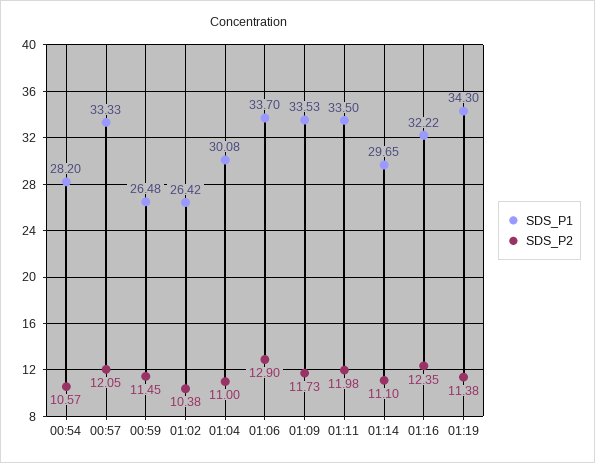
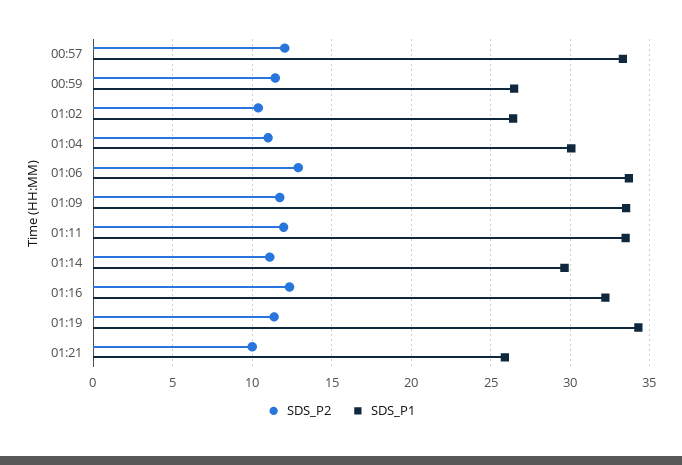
SDS_P1, 00:54: 28.2 -> none
SDS_P2, 00:54: 10.57 -> none
SDS_P2, 01:21: none -> 10
SDS_P1, 01:21: none -> 26

